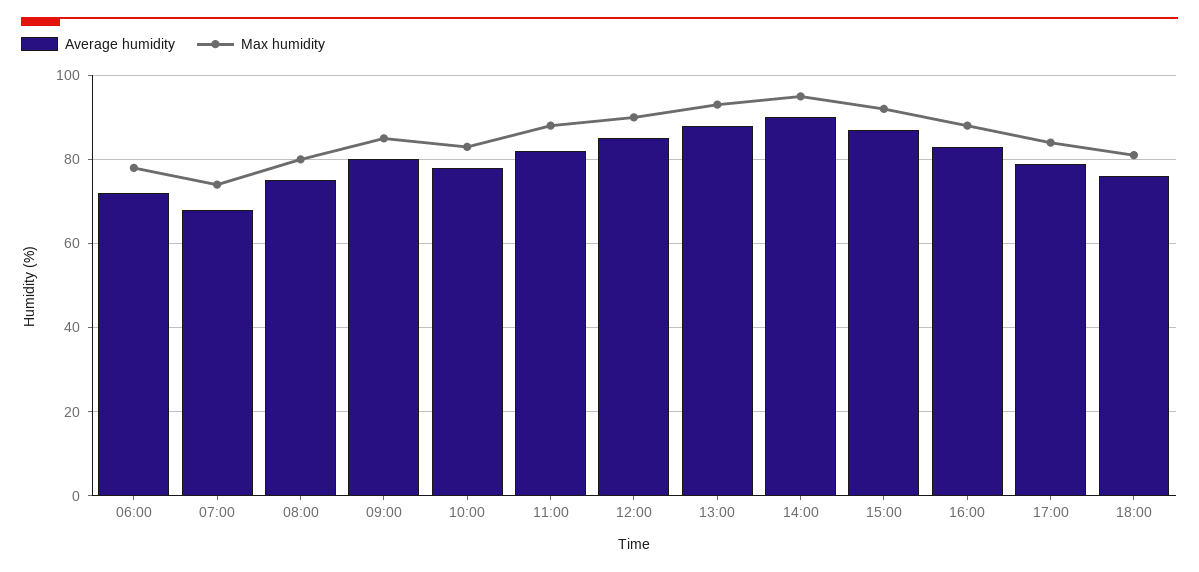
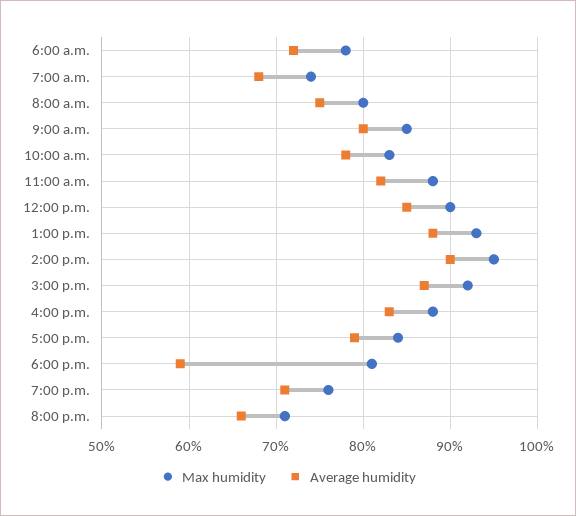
Average humidity, 18:00: 75 -> 59
Max humidity, 7:00 p.m.: none -> 76
Average humidity, 7:00 p.m.: none -> 71
Max humidity, 8:00 p.m.: none -> 71
Average humidity, 8:00 p.m.: none -> 66

